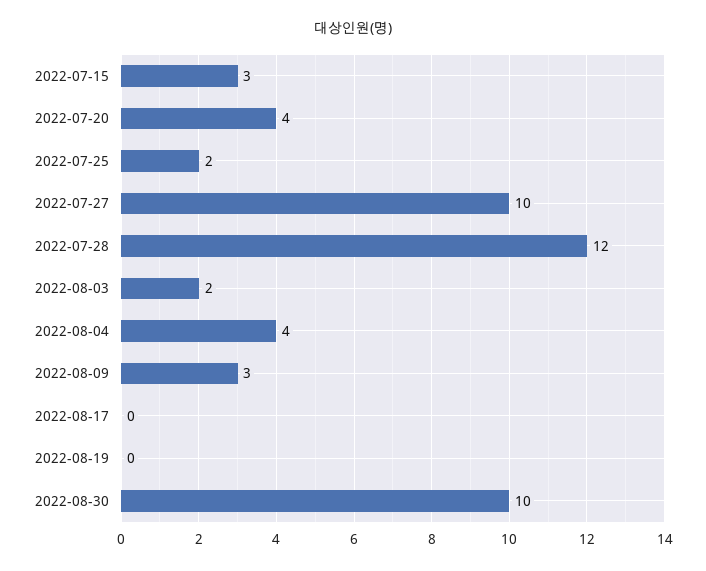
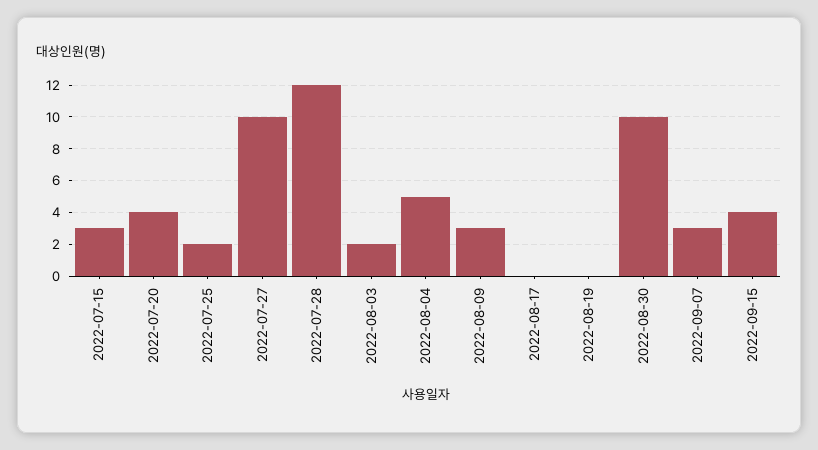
2022-08-04: 4 -> 5
2022-09-07: none -> 3
2022-09-15: none -> 4

